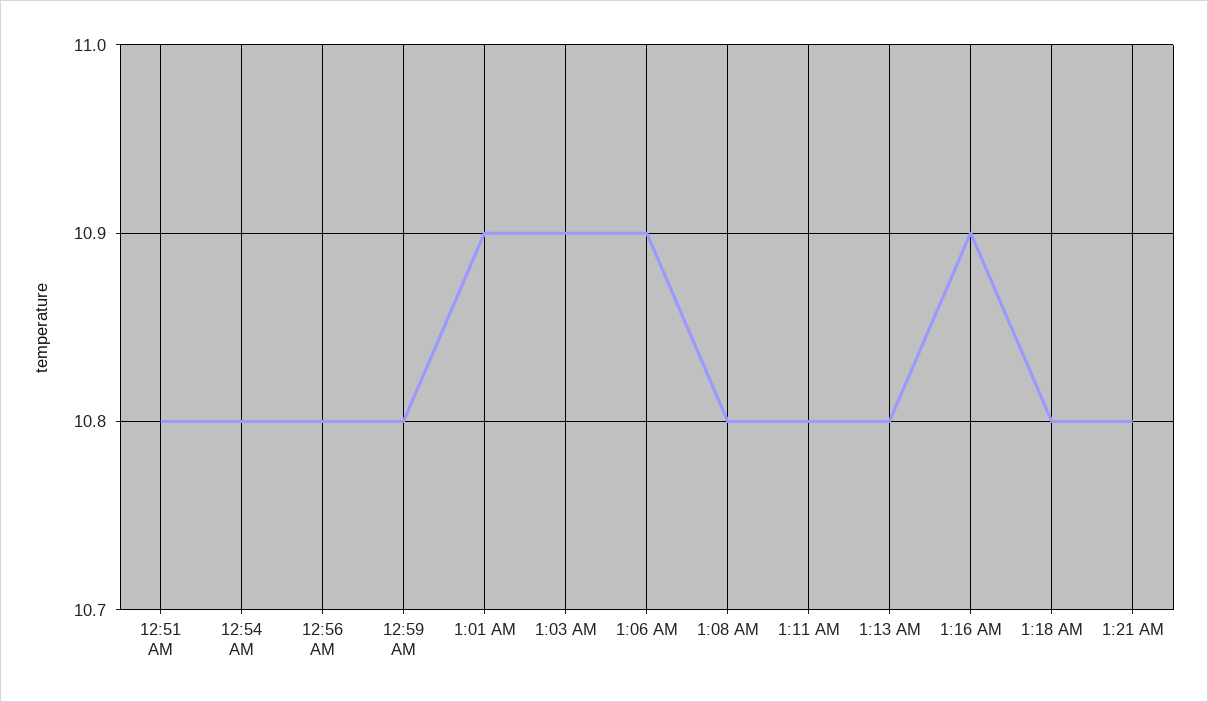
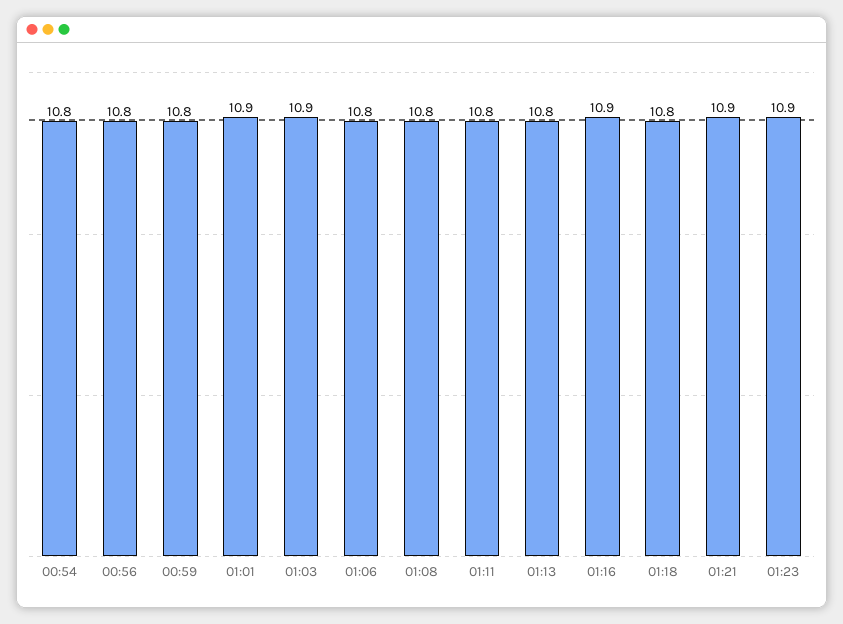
12:51 AM: 10.8 -> none
1:06 AM: 10.9 -> 10.8
1:21 AM: 10.8 -> 10.9
01:23: none -> 10.9

